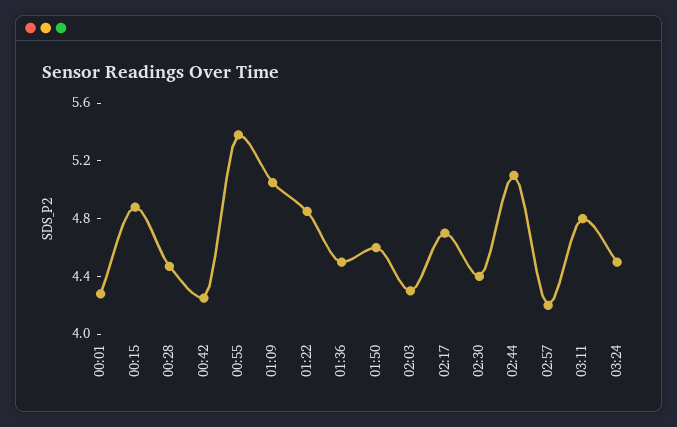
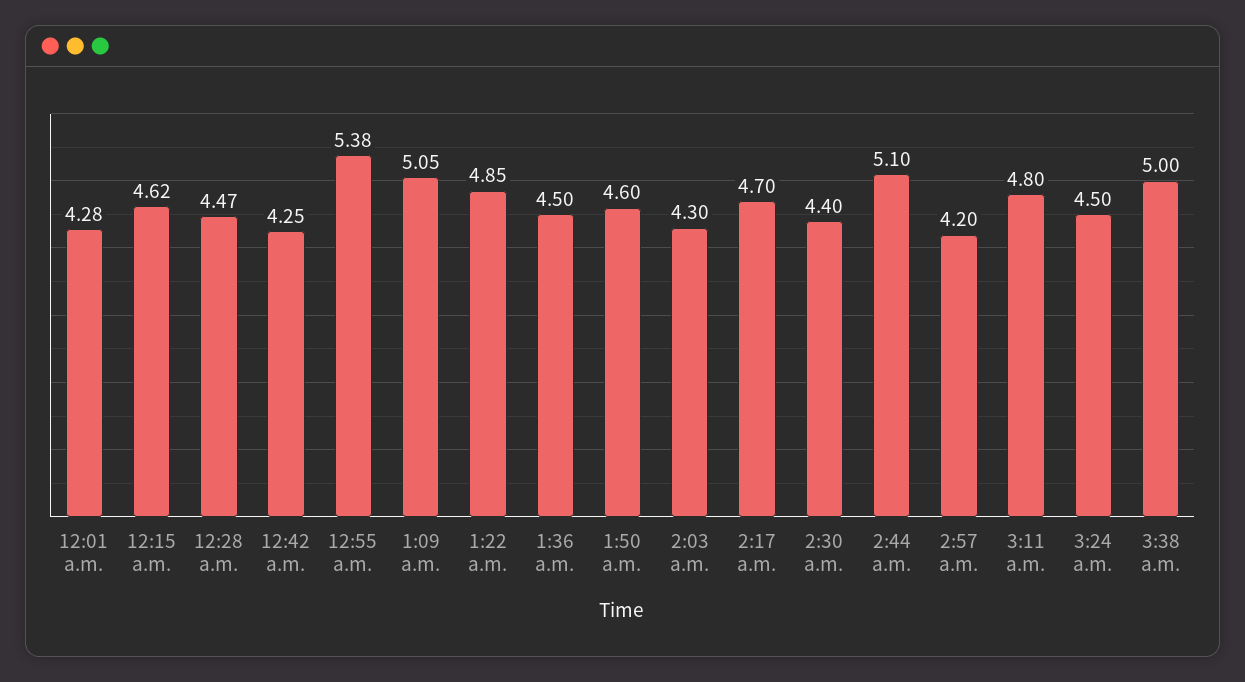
00:15: 4.9 -> 4.62
3:38 a.m.: none -> 5

